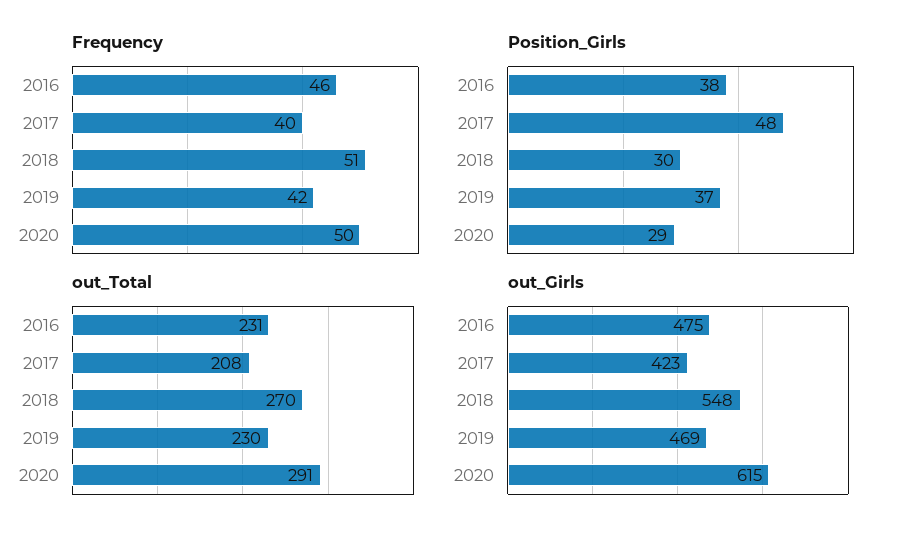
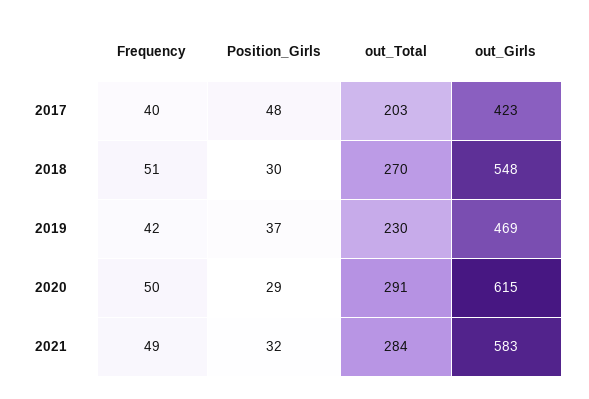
Frequency, 2016: 46 -> none
Position_Girls, 2016: 38 -> none
out_Total, 2016: 231 -> none
out_Total, 2017: 208 -> 203
out_Girls, 2016: 475 -> none
Frequency, 2021: none -> 49
Position_Girls, 2021: none -> 32
out_Total, 2021: none -> 284
out_Girls, 2021: none -> 583

